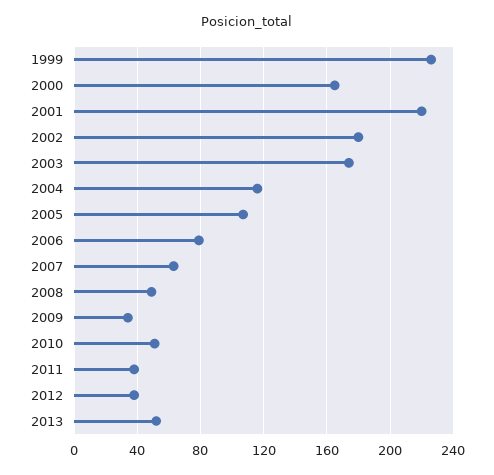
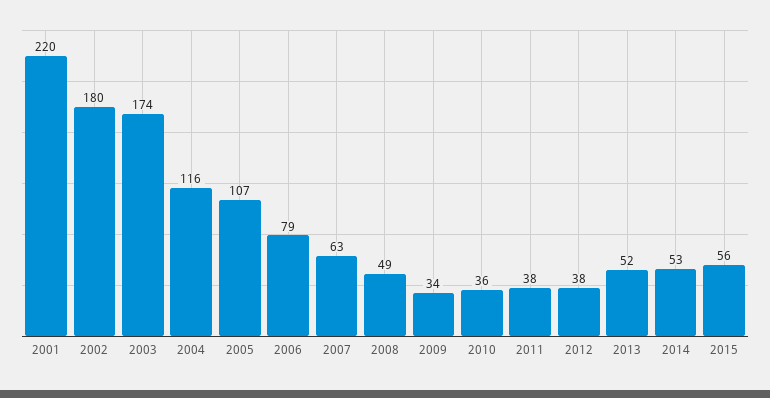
1999: 225 -> none
2000: 165 -> none
2010: 50 -> 36
2014: none -> 53
2015: none -> 56

